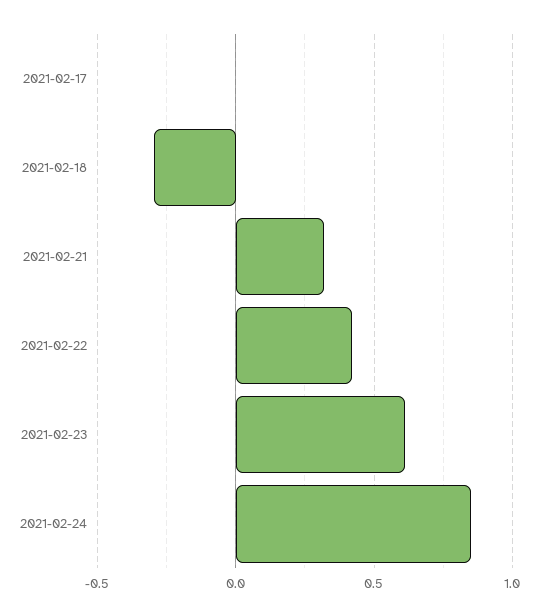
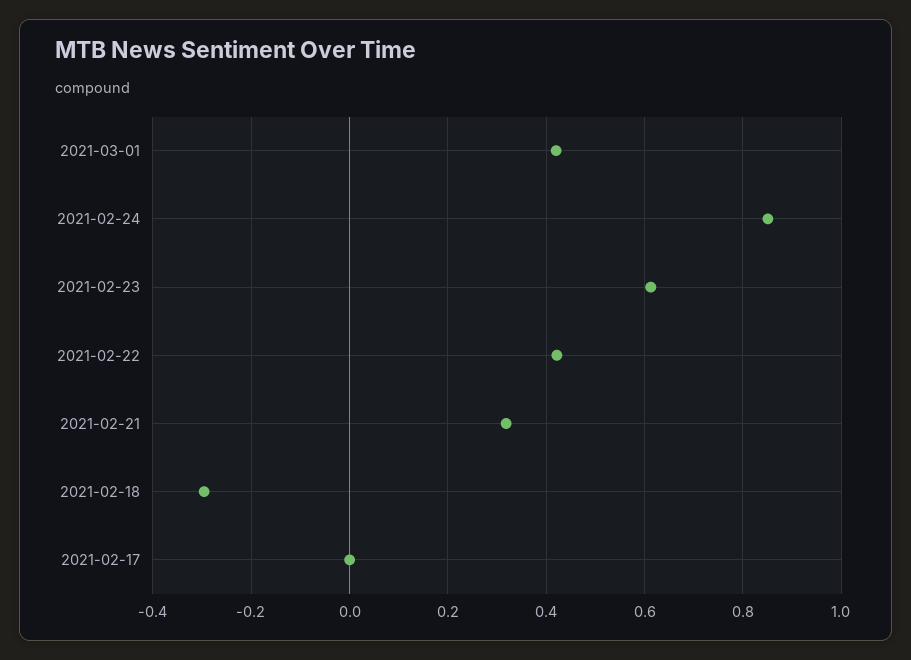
2021-03-01: none -> 0.42

